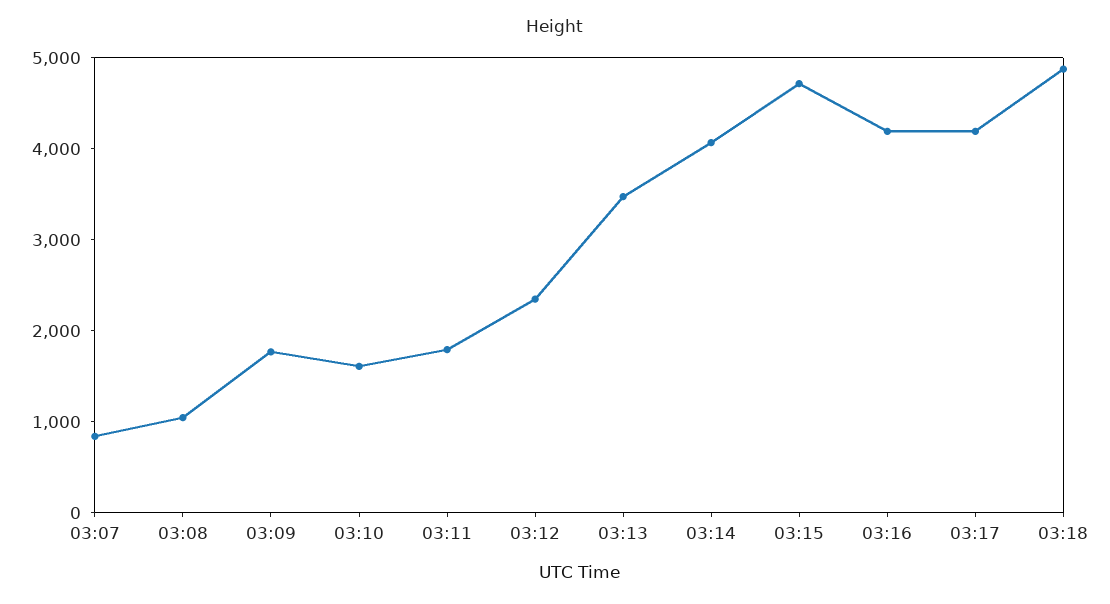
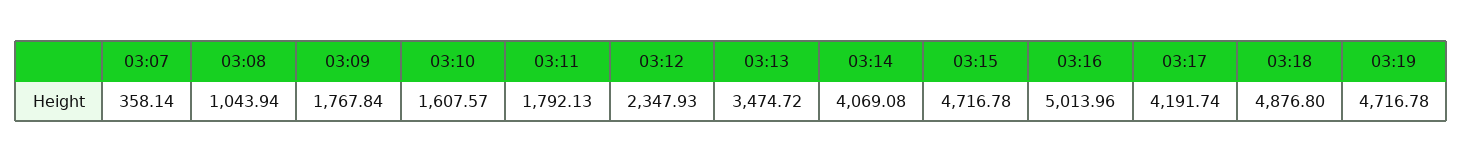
03:07: 800 -> 358.14
03:16: 4200 -> 5013.96
03:19: none -> 4716.78

